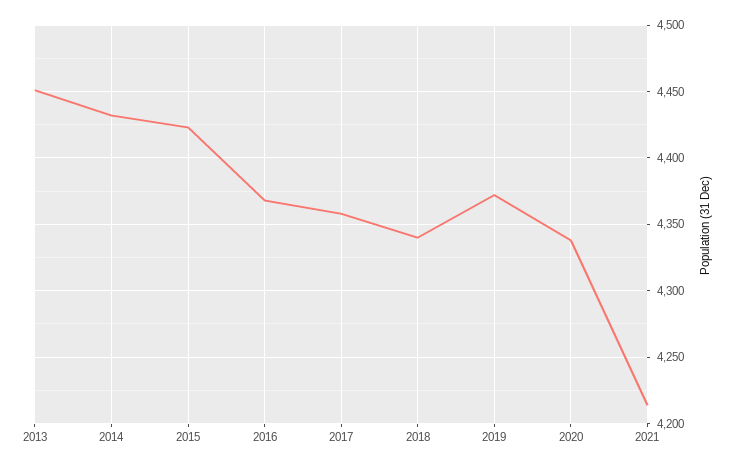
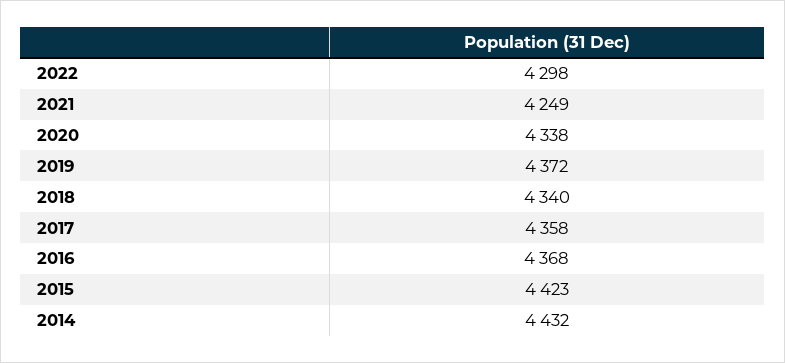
2013: 4450 -> none
2021: 4215 -> 4249
2022: none -> 4298

